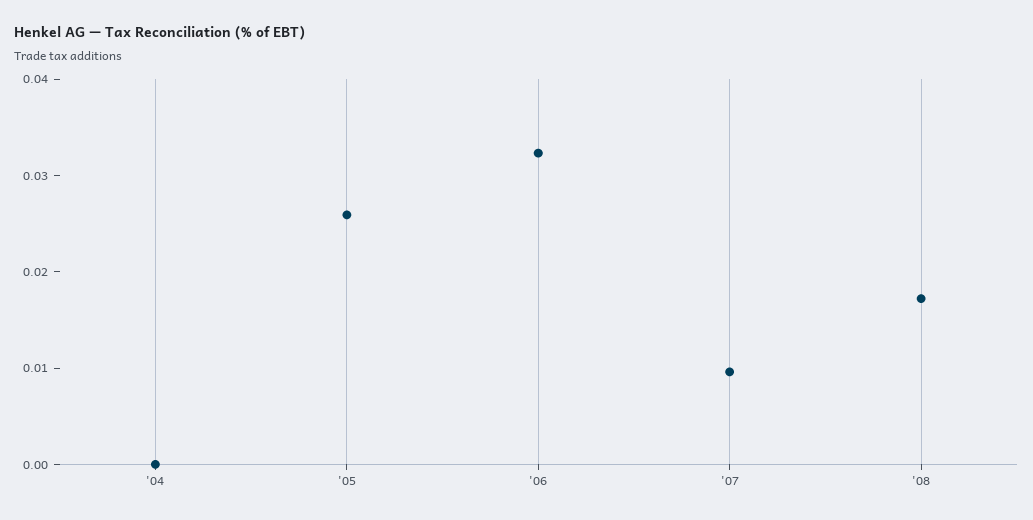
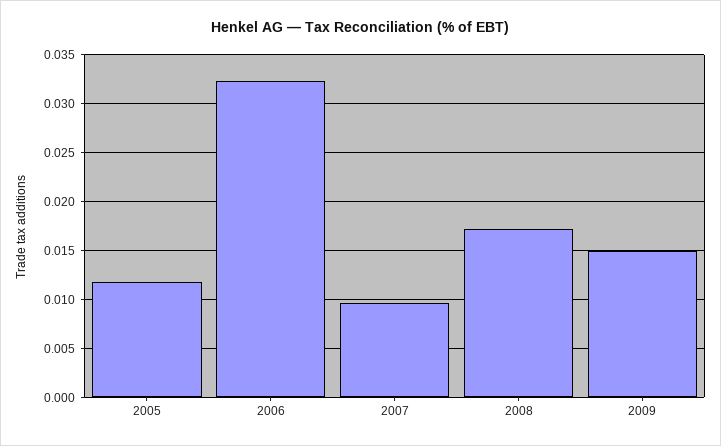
'04: 0 -> none
'05: 0.026 -> 0.012
2009: none -> 0.015

